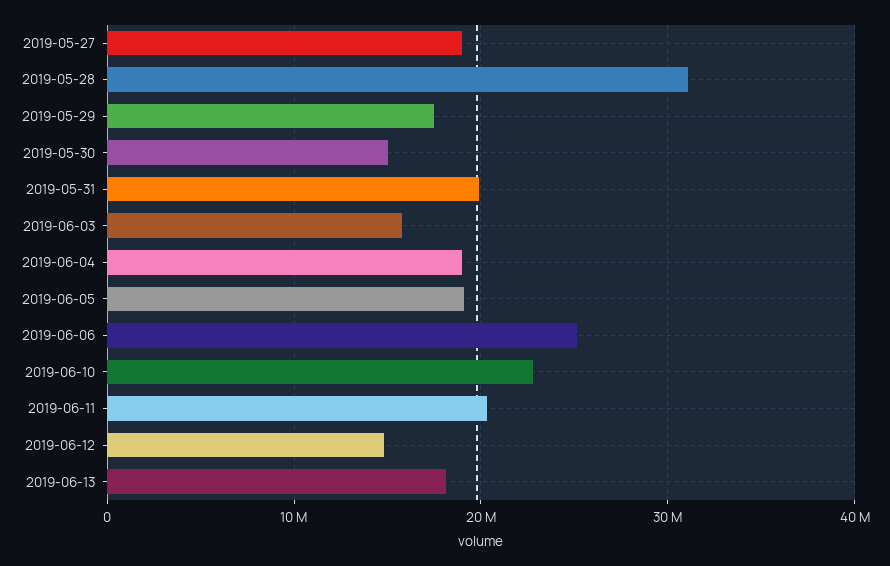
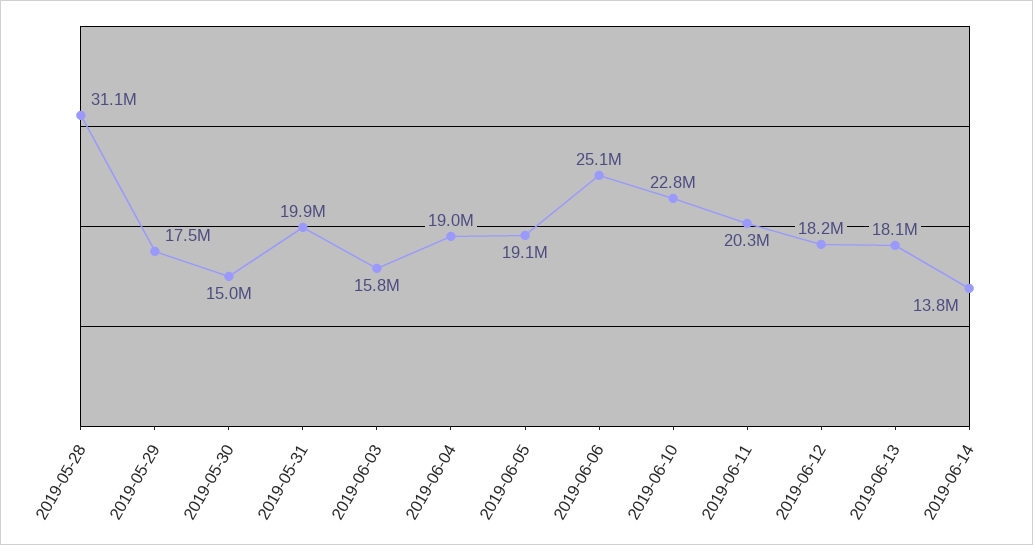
2019-05-27: 19000000 -> none
2019-06-12: 15000000 -> 18200000
2019-06-14: none -> 13800000

